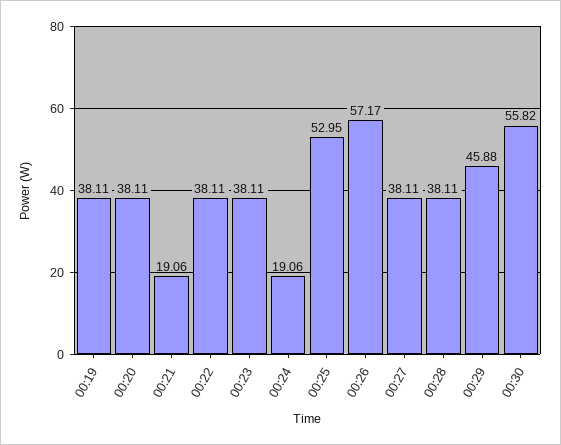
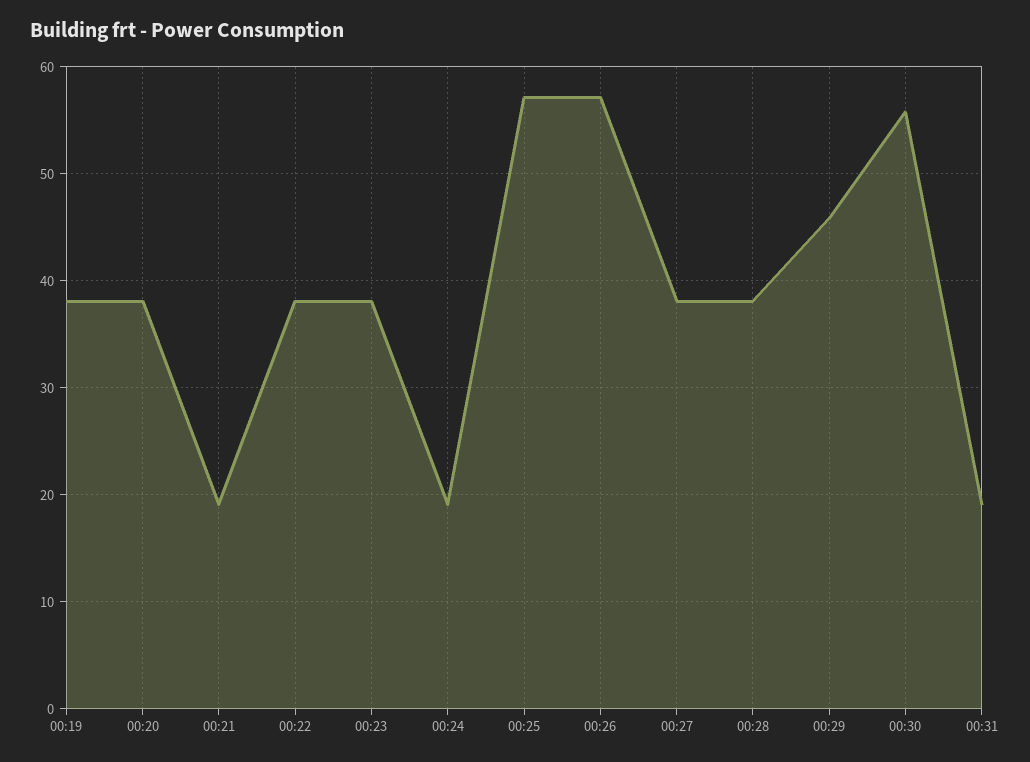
00:25: 52.95 -> 57
00:31: none -> 19

